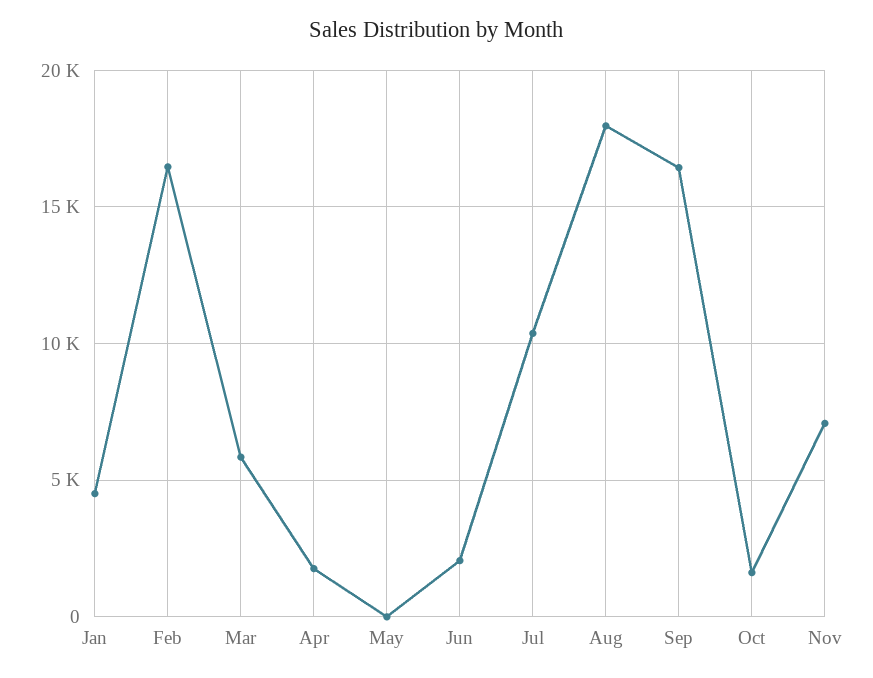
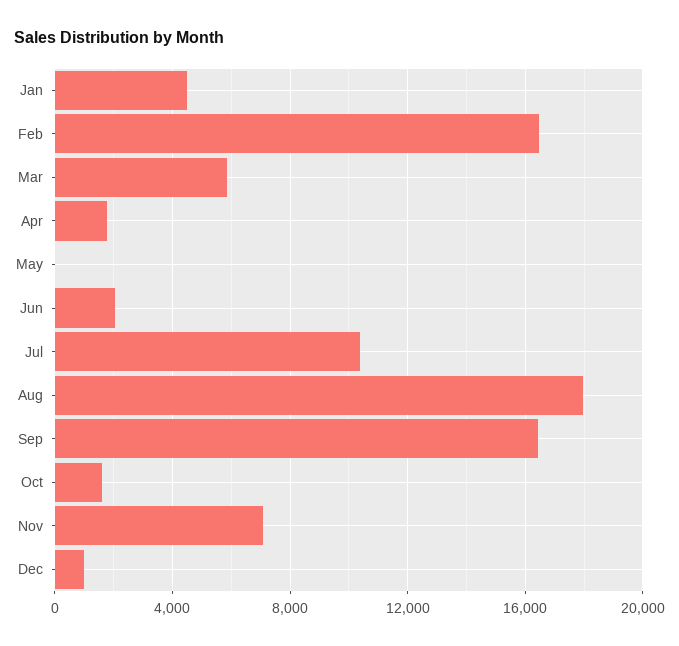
Dec: none -> 1000

